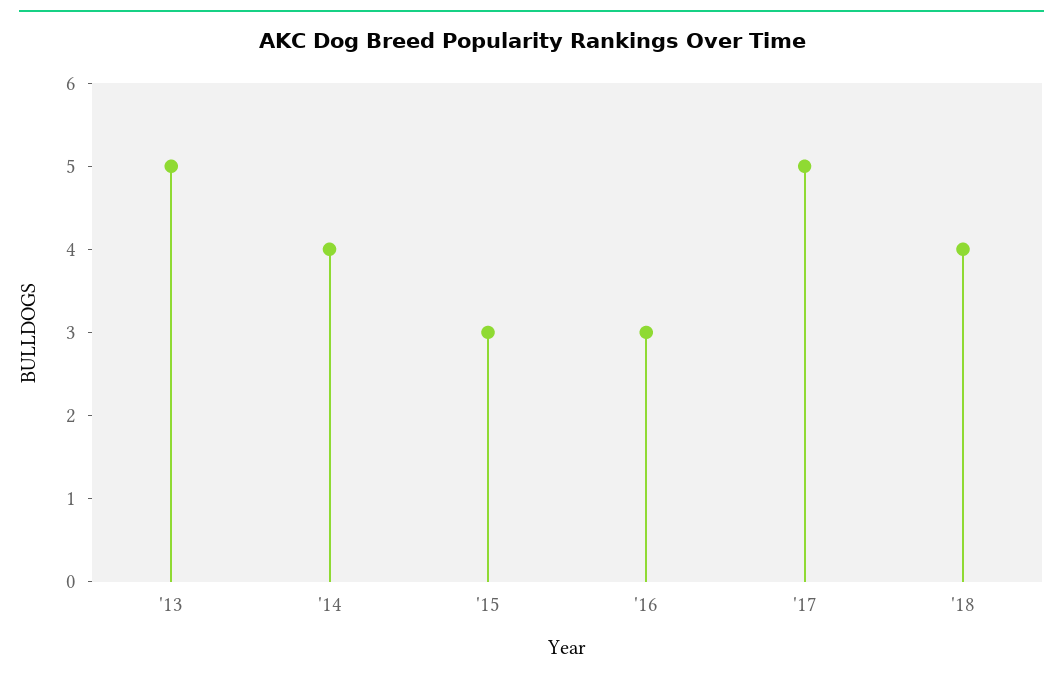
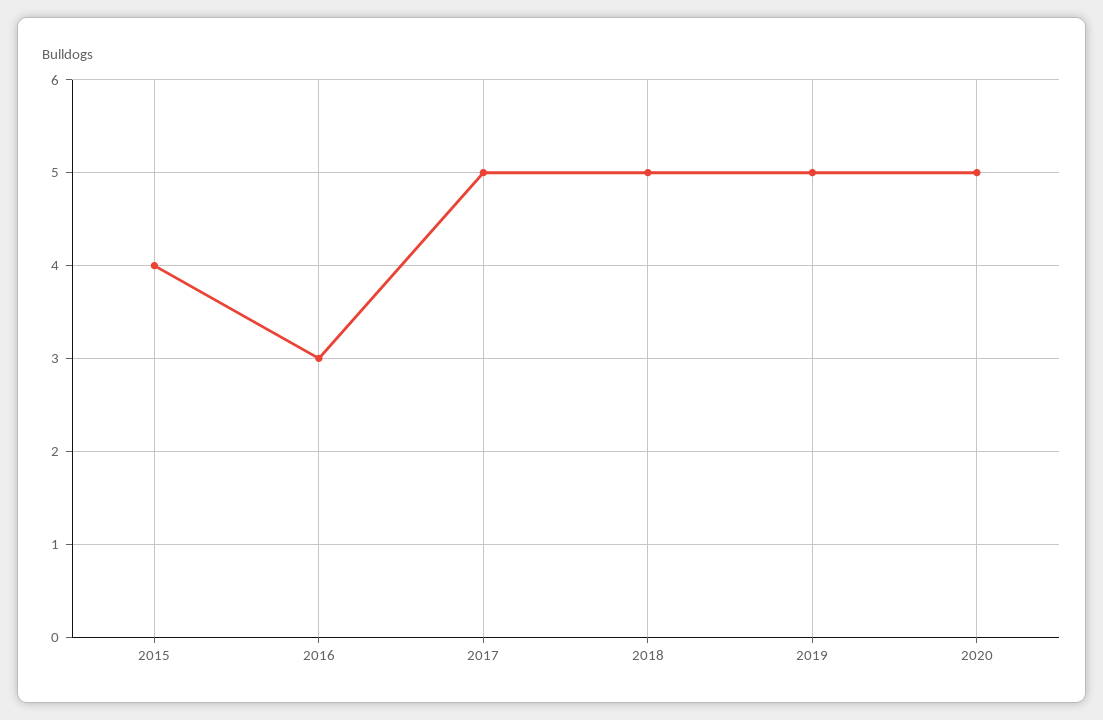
'13: 5 -> none
'14: 4 -> none
'15: 3 -> 4
'18: 4 -> 5
2019: none -> 5
2020: none -> 5

